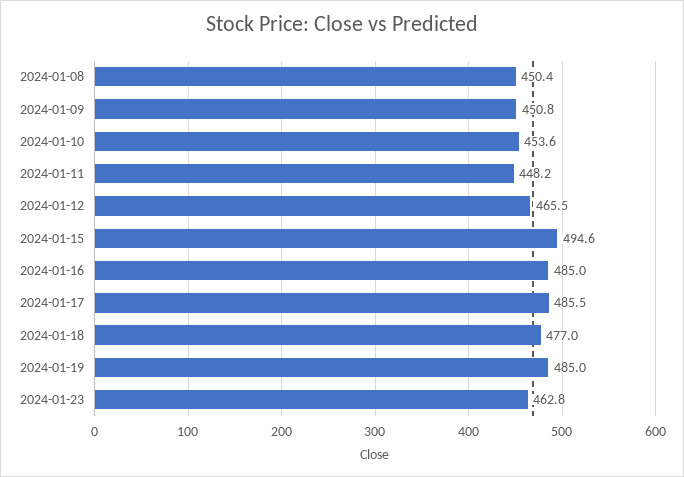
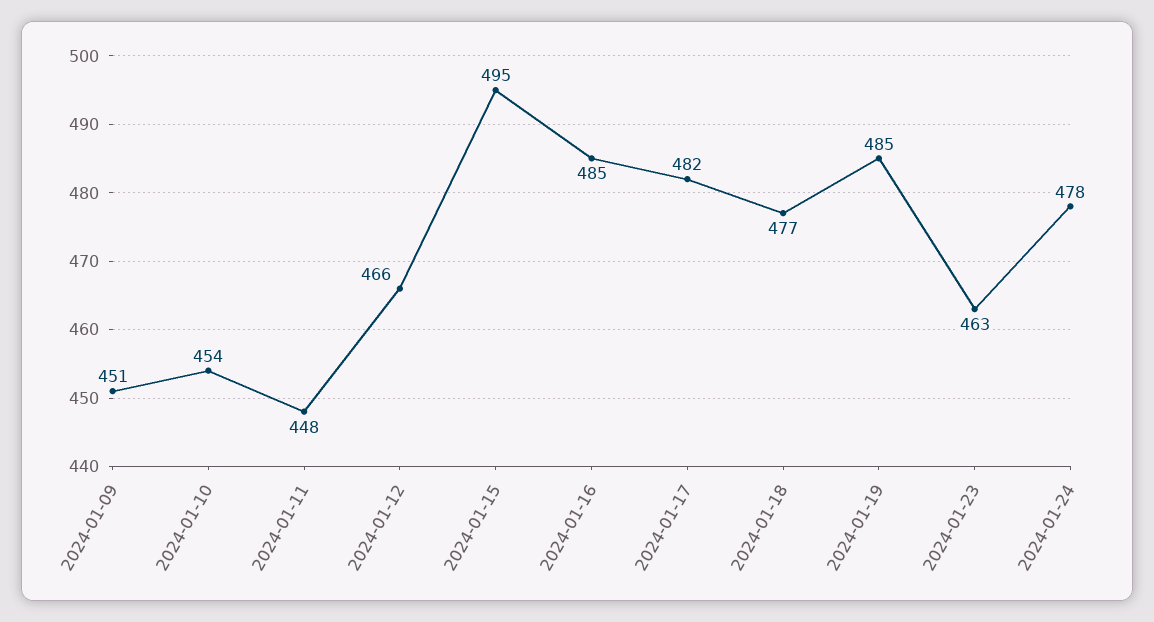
2024-01-08: 450.4 -> none
2024-01-17: 485.5 -> 482
2024-01-24: none -> 478

